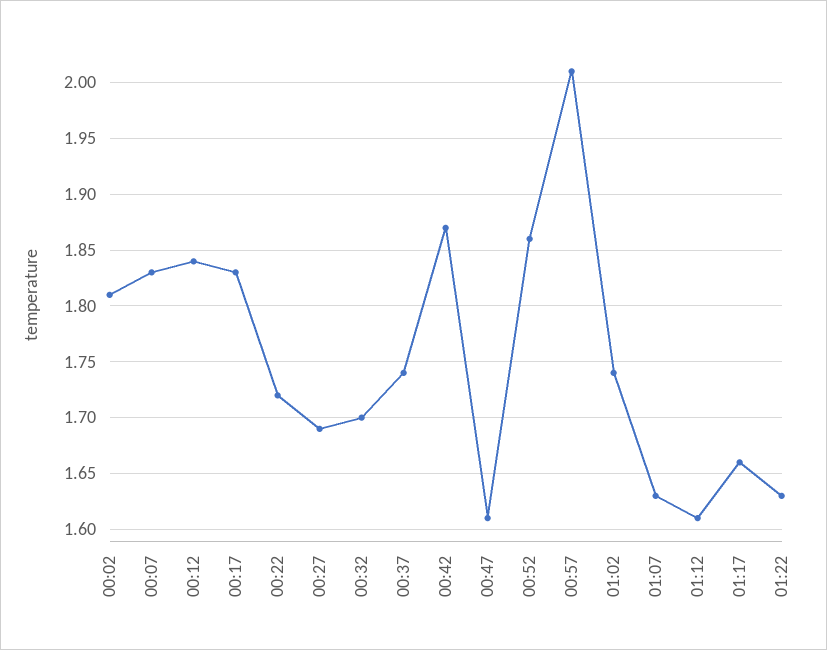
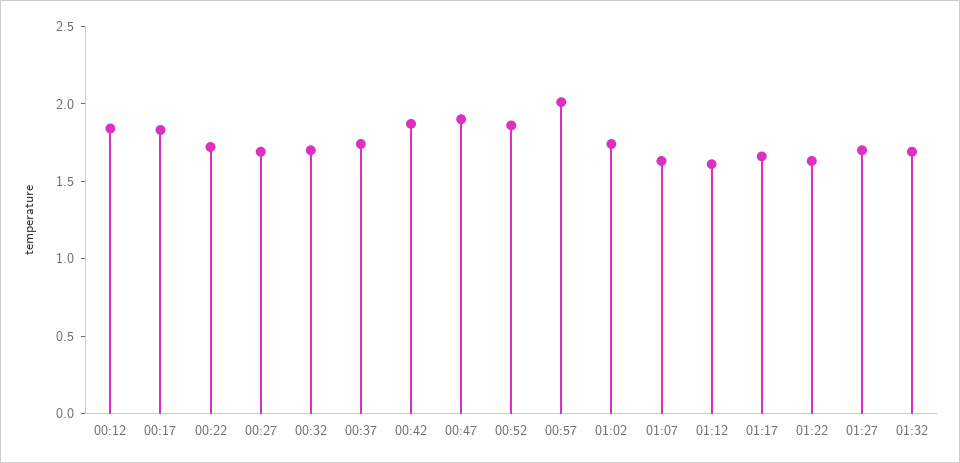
00:02: 1.81 -> none
00:07: 1.83 -> none
00:47: 1.61 -> 1.9
01:27: none -> 1.7
01:32: none -> 1.7

